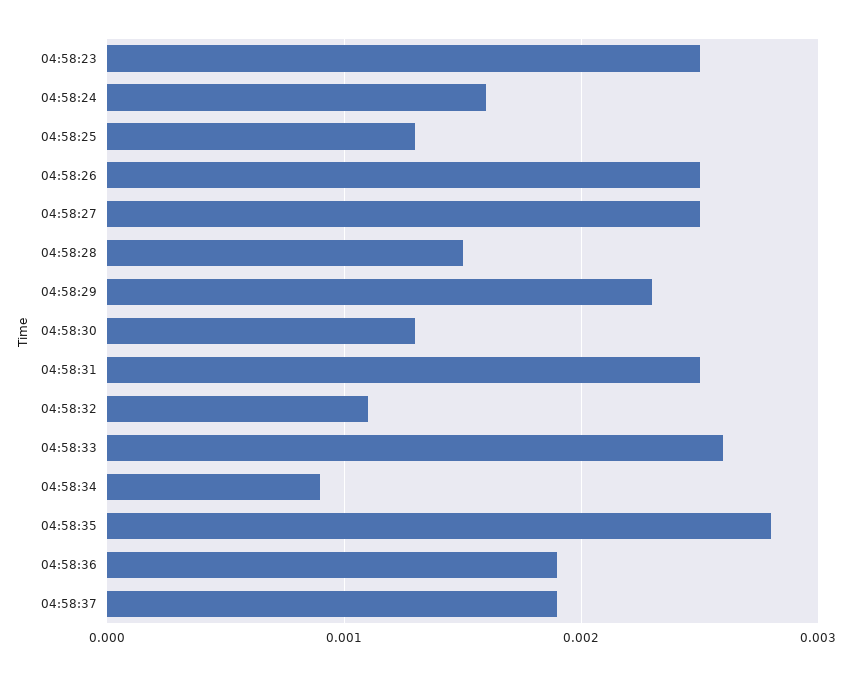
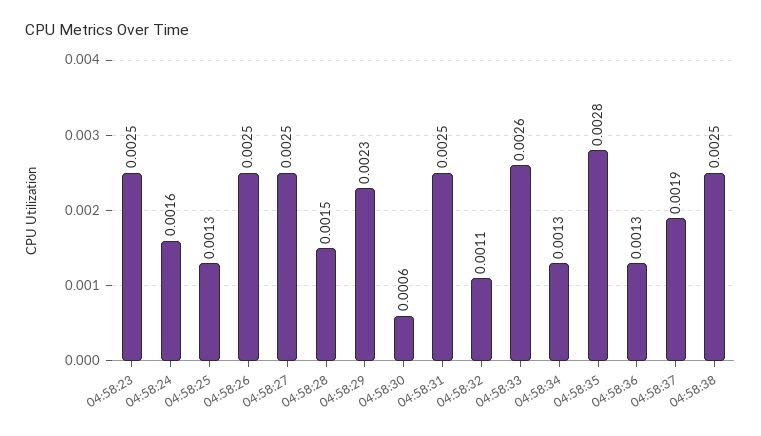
04:58:30: 0.0013 -> 0.0006
04:58:34: 0.0009 -> 0.0013
04:58:36: 0.0019 -> 0.0013
04:58:38: none -> 0.0025

